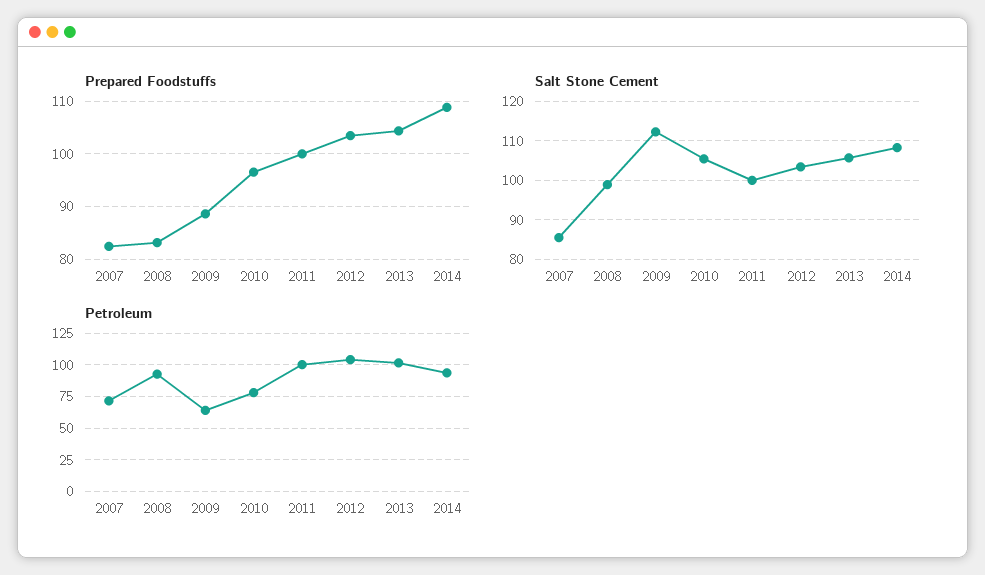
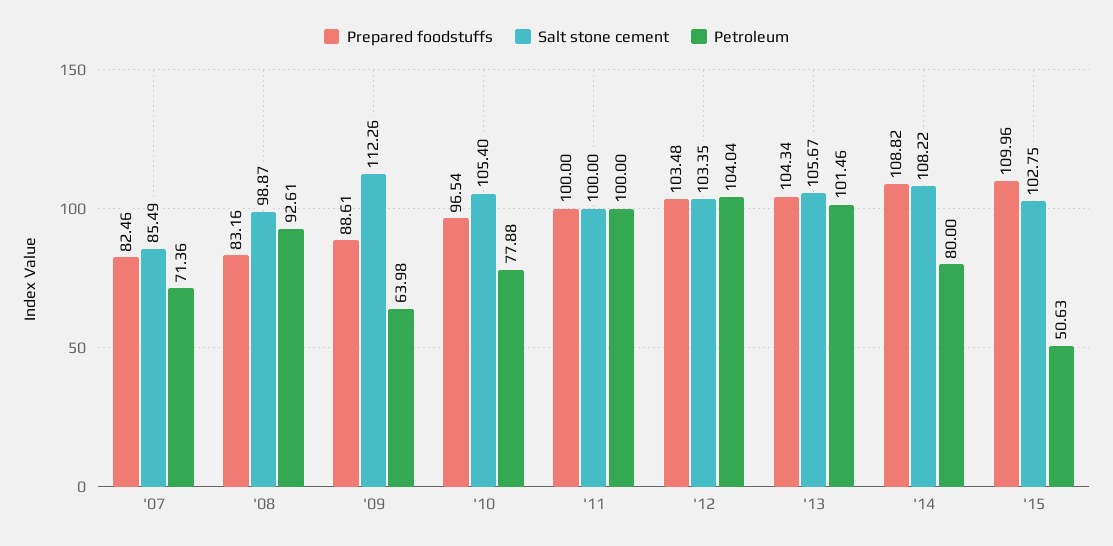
Petroleum, 2014: 95 -> 80
Prepared Foodstuffs, '15: none -> 109.96
Salt Stone Cement, '15: none -> 102.75
Petroleum, '15: none -> 50.63

